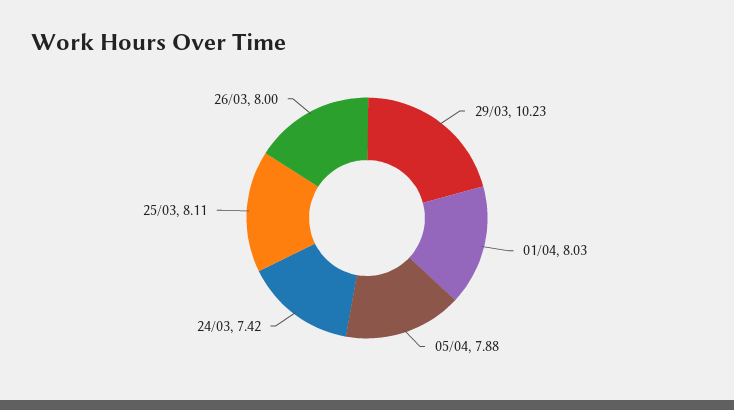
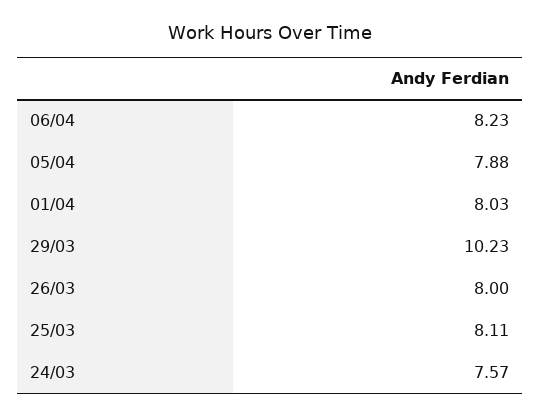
24/03: 7.42 -> 7.57
06/04: none -> 8.23

